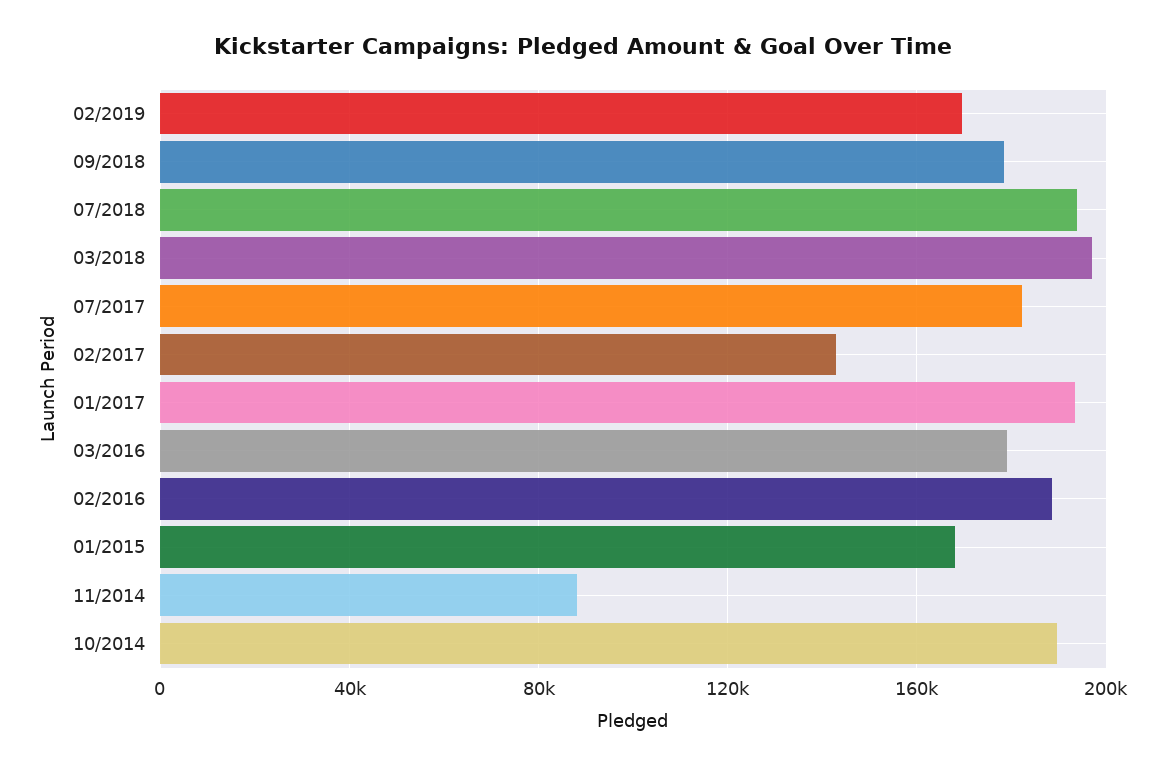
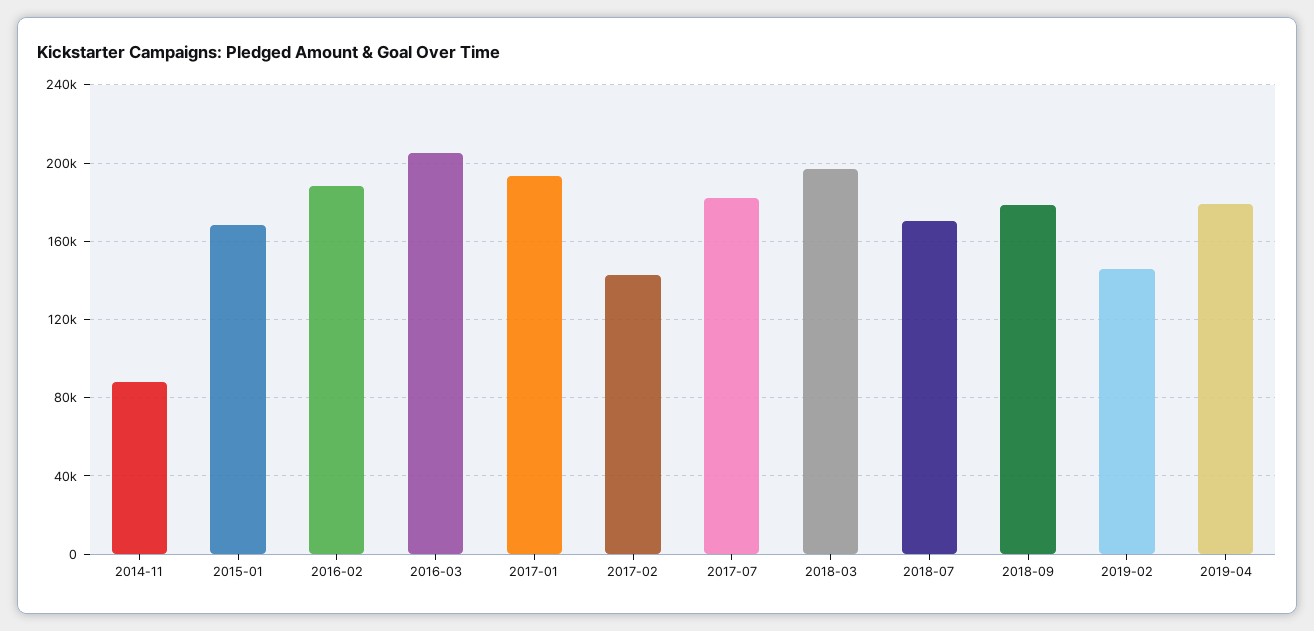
02/2019: 170000 -> 145000
07/2018: 195000 -> 170000
03/2016: 180000 -> 205000
10/2014: 190000 -> none
2019-04: none -> 180000

